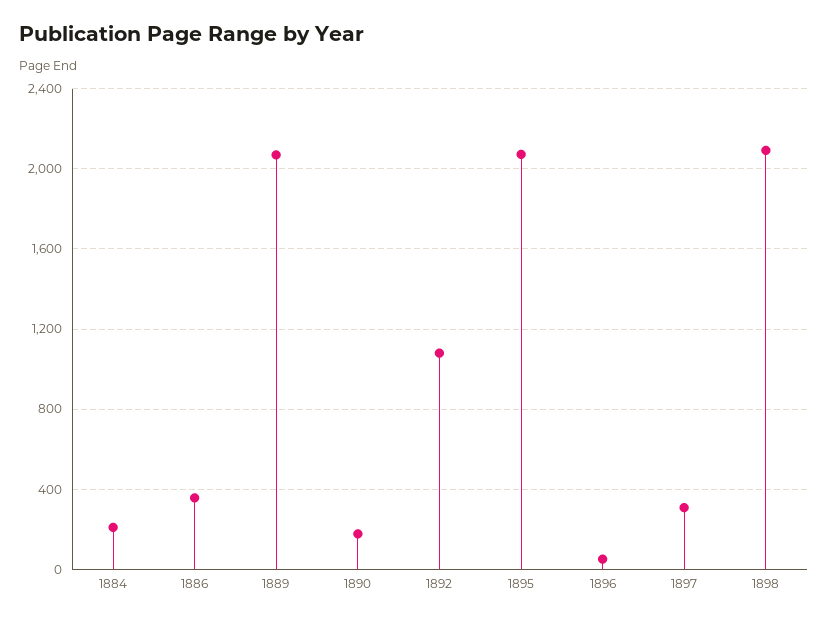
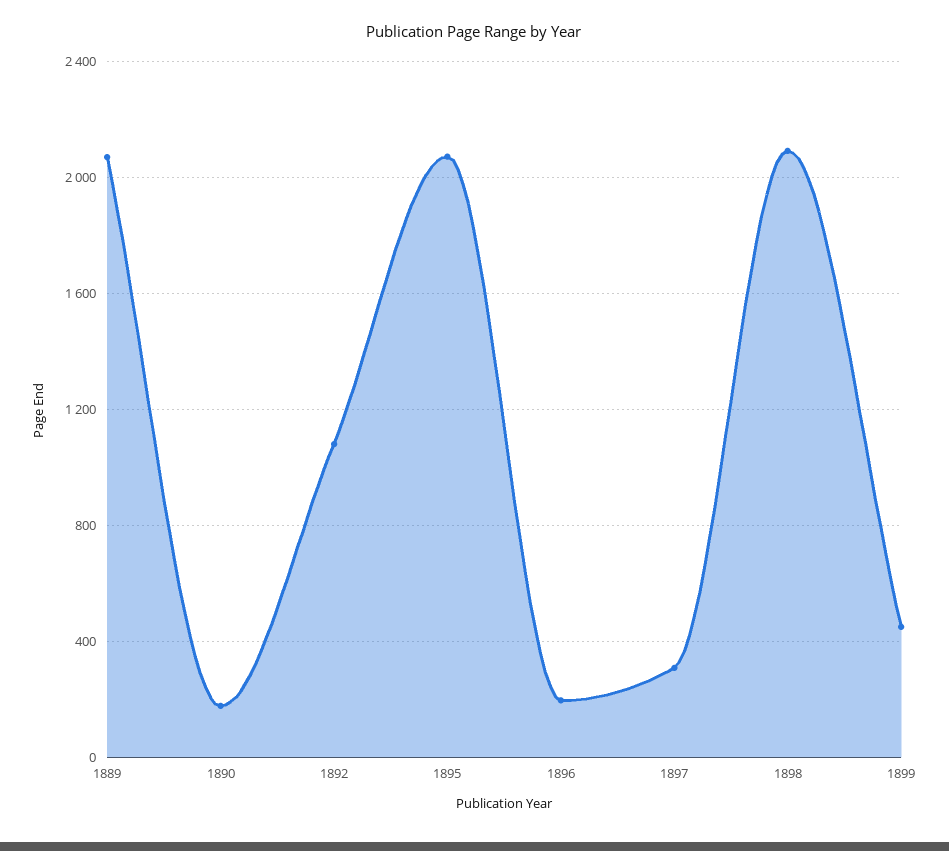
1884: 200 -> none
1886: 350 -> none
1896: 50 -> 200
1899: none -> 450

